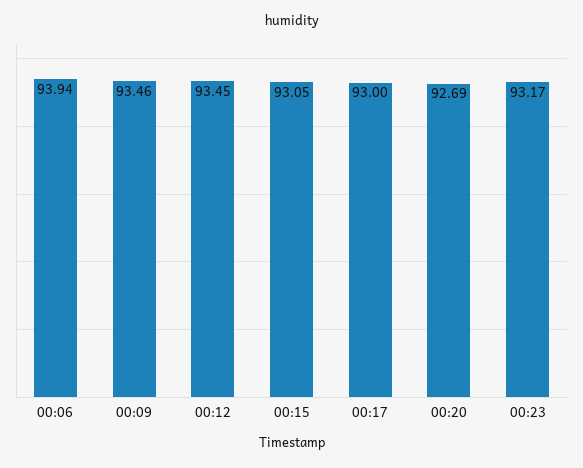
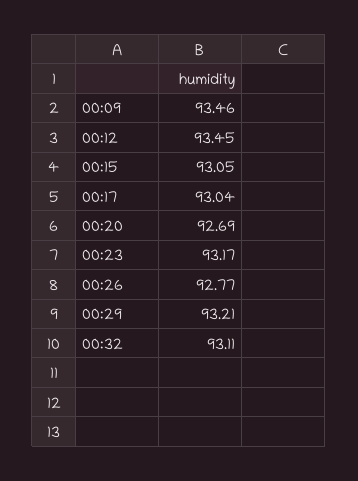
00:06: 93.94 -> none
00:17: 93 -> 93.04
00:26: none -> 92.77
00:29: none -> 93.21
00:32: none -> 93.11

